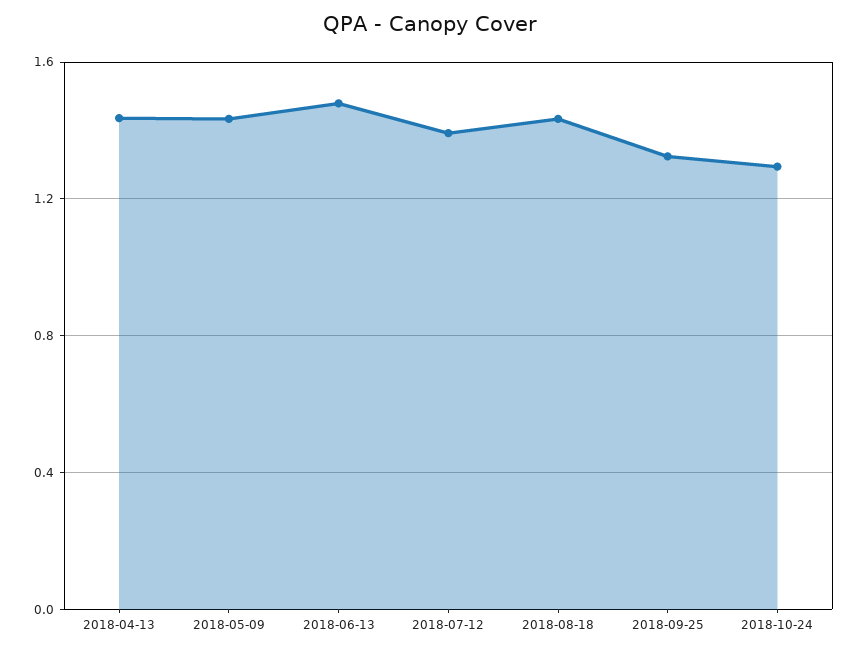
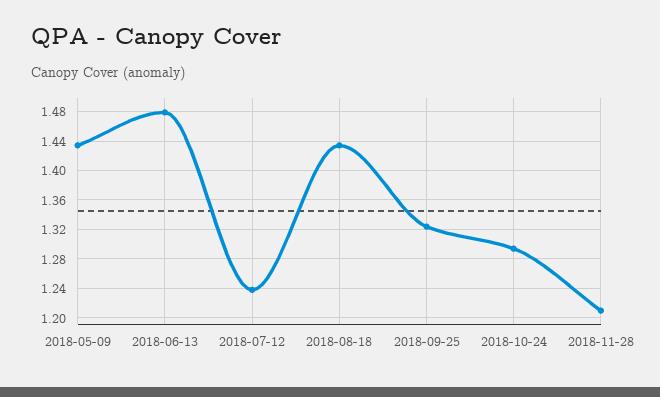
2018-04-13: 1.45 -> none
2018-07-12: 1.4 -> 1.24
2018-11-28: none -> 1.21

